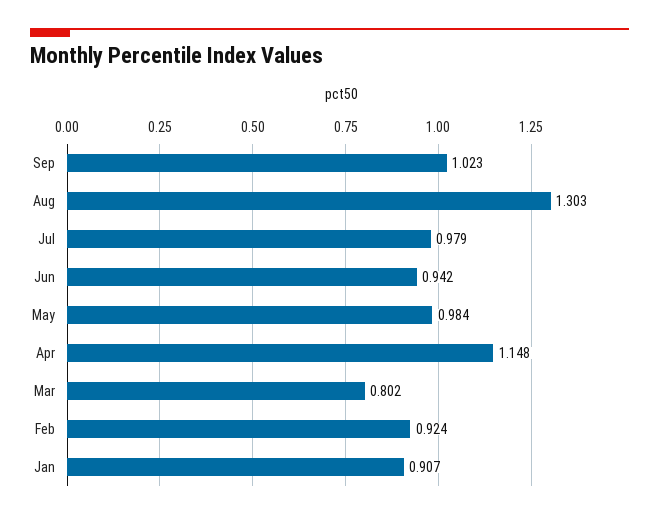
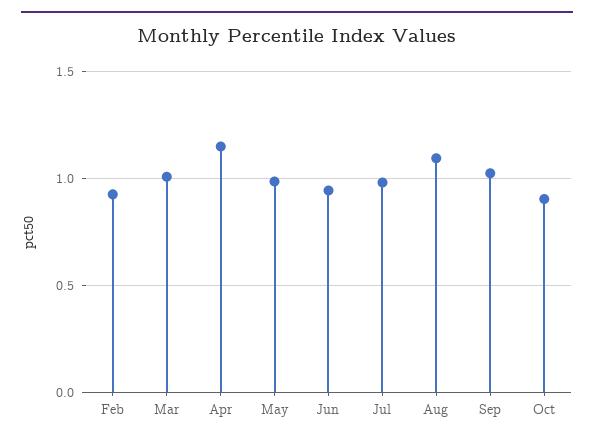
Aug: 1.303 -> 1.1
Mar: 0.802 -> 1
Jan: 0.907 -> none
Oct: none -> 0.9

